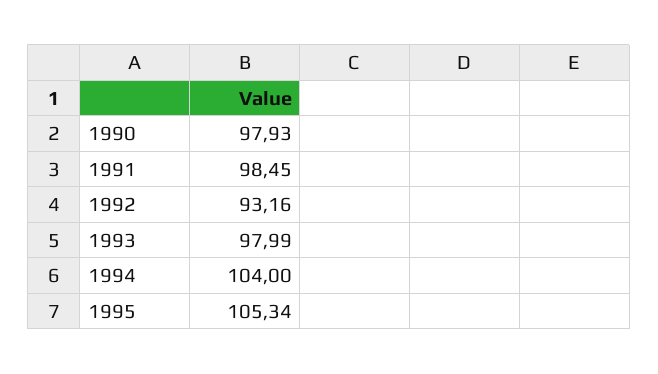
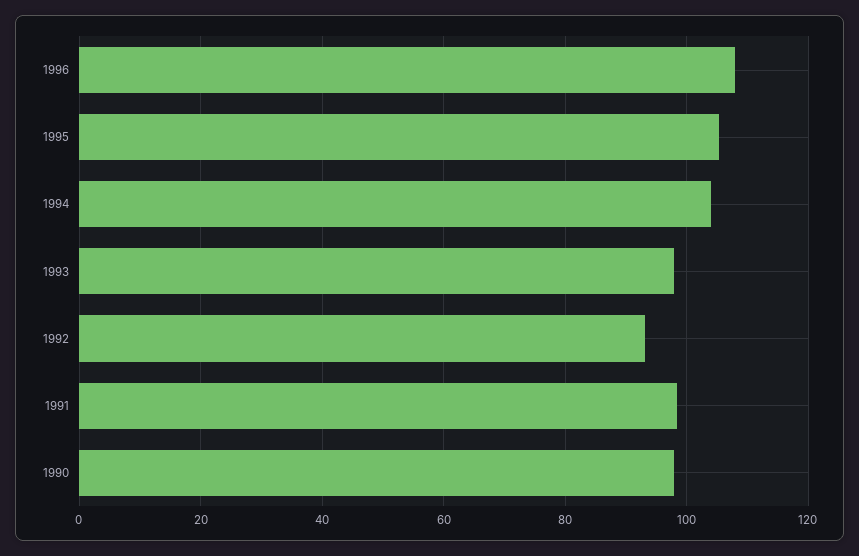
1996: none -> 108

